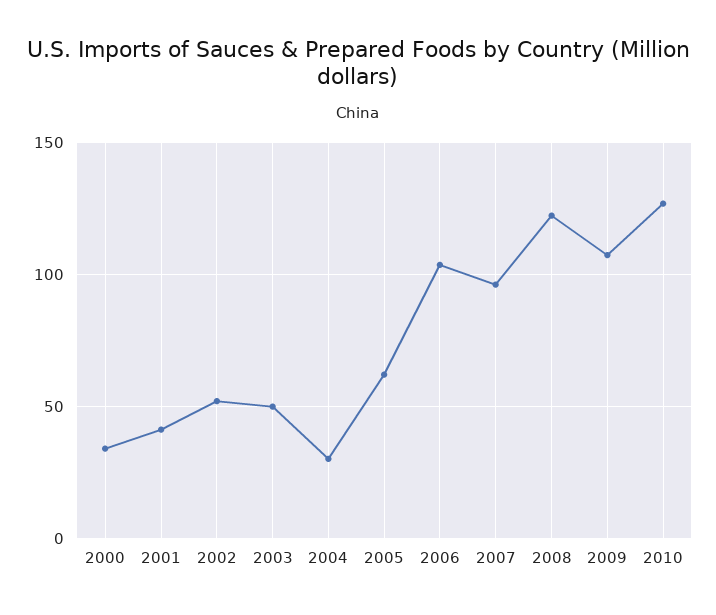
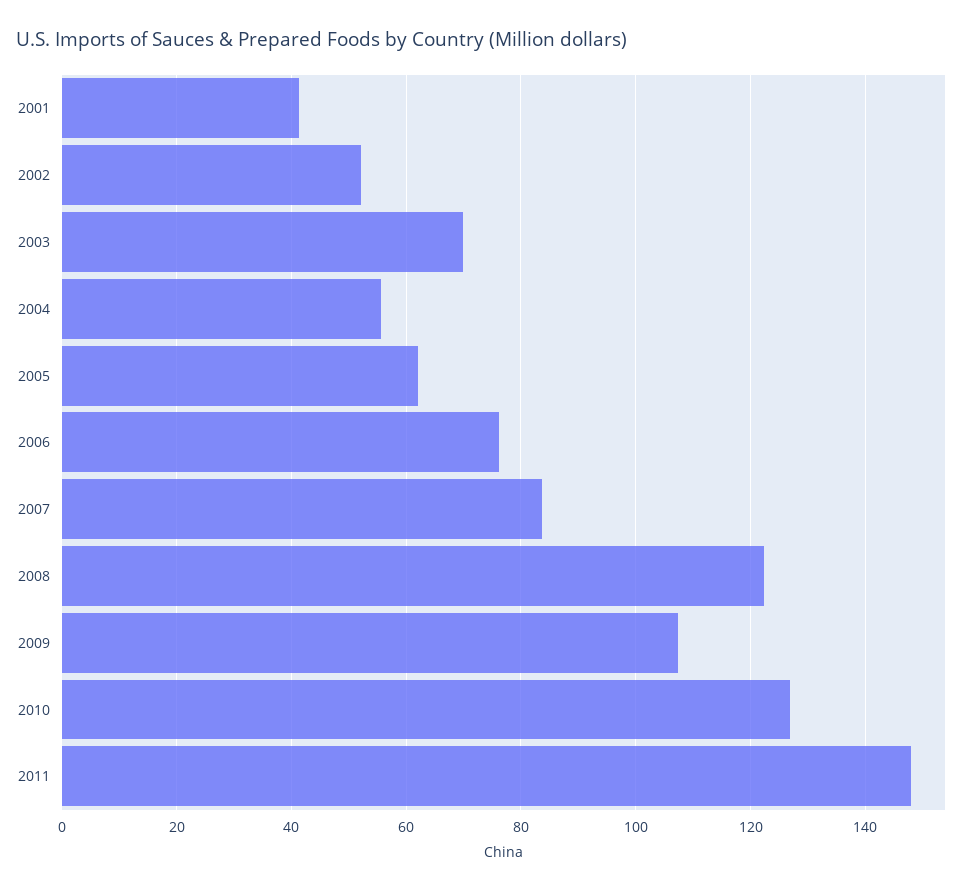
2000: 35 -> none
2003: 50 -> 70
2004: 30 -> 56
2006: 105 -> 76
2007: 95 -> 84
2011: none -> 148

